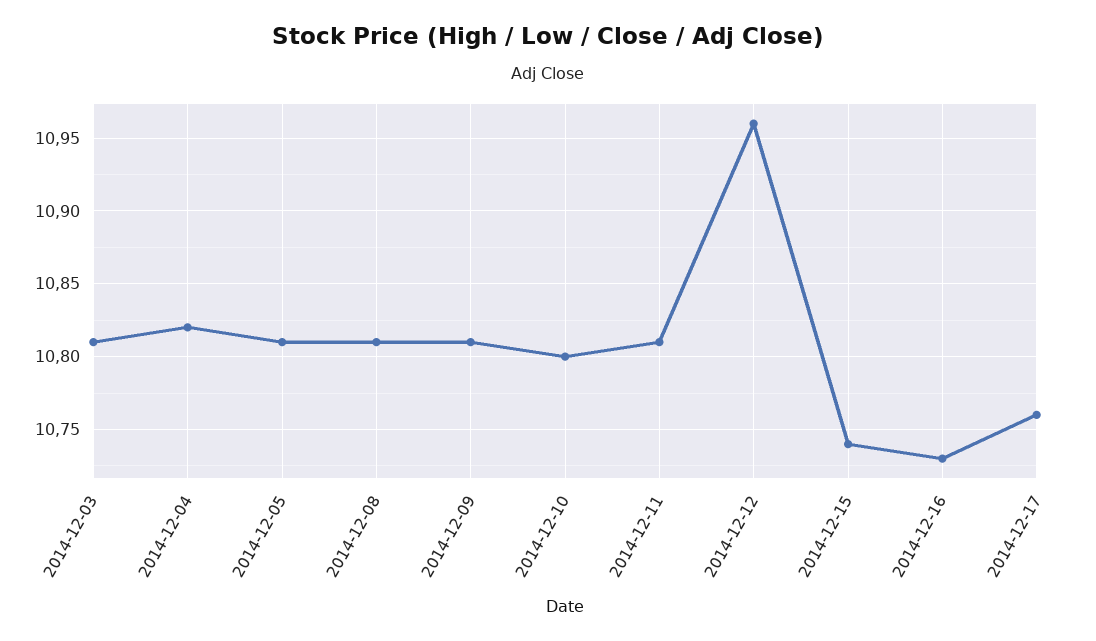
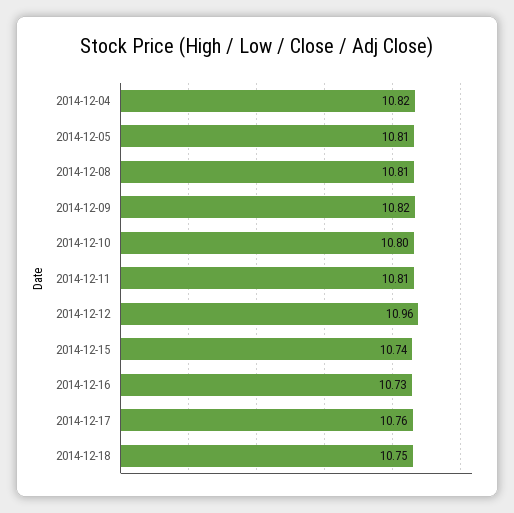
2014-12-03: 10.81 -> none
2014-12-09: 10.81 -> 10.82
2014-12-18: none -> 10.75

